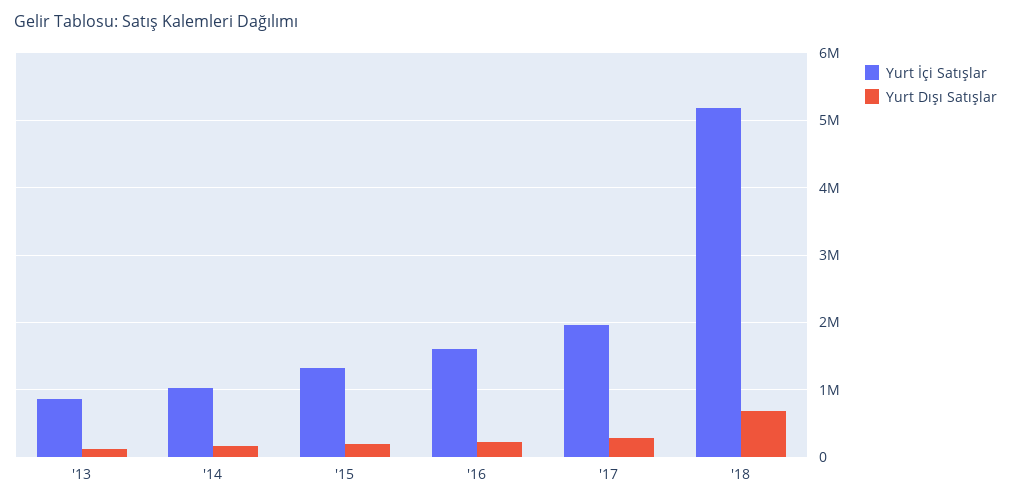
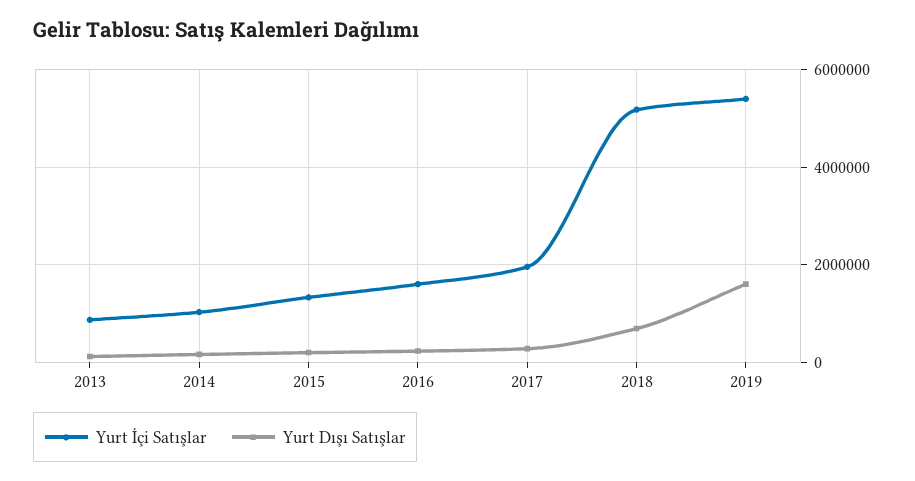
Yurt İçi Satışlar, 2019: none -> 5400000
Yurt Dışı Satışlar, 2019: none -> 1600000

